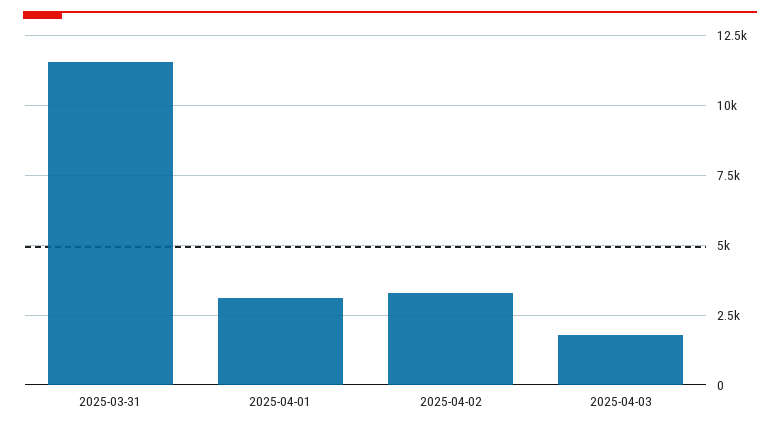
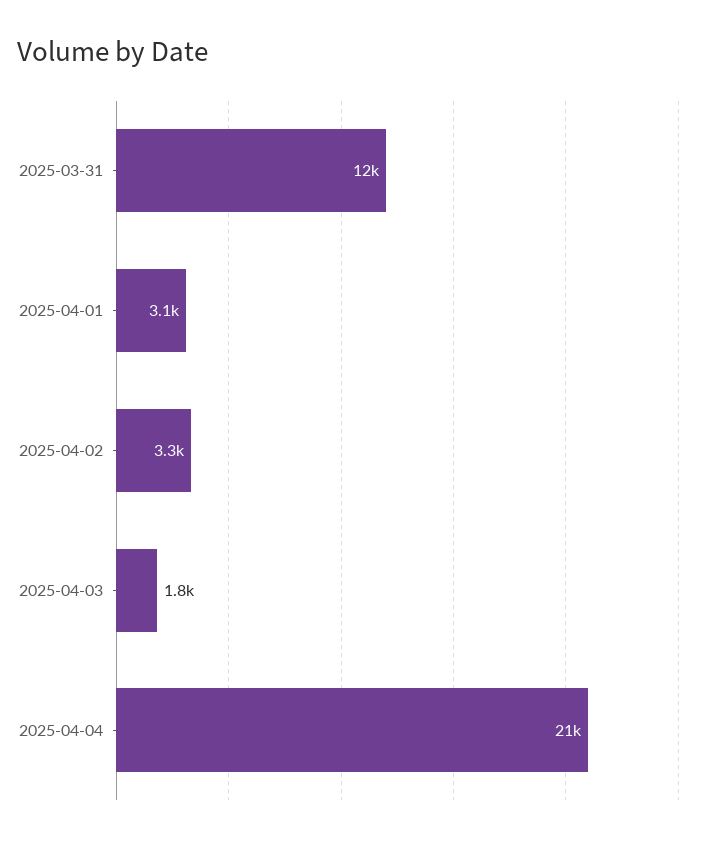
2025-04-04: none -> 21000

